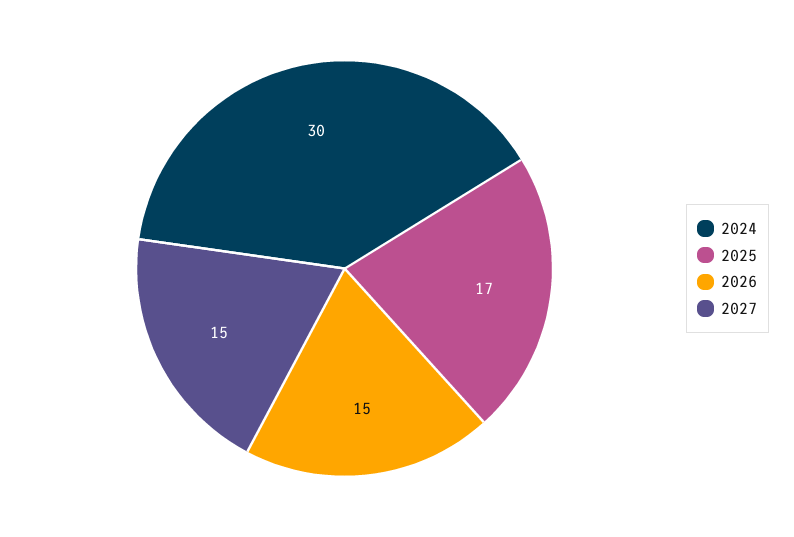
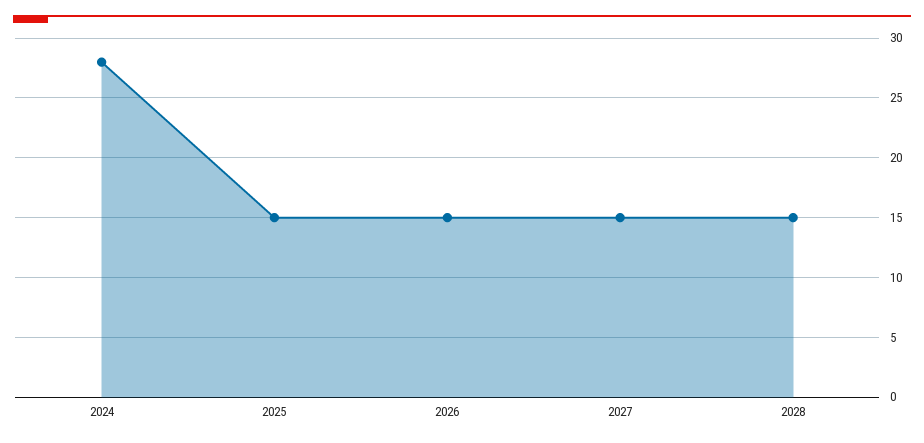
2024: 30 -> 28
2025: 17 -> 15
2028: none -> 15

